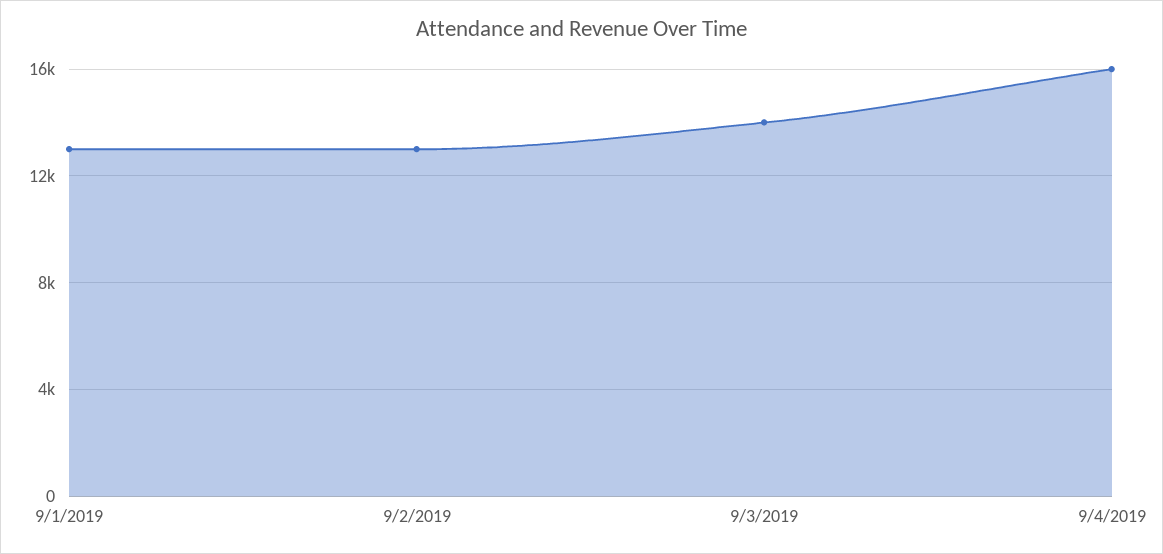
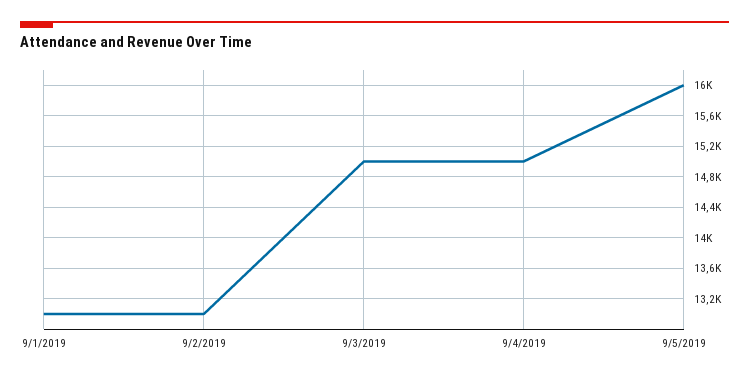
9/3/2019: 14000 -> 15000
9/4/2019: 16000 -> 15000
9/5/2019: none -> 16000

